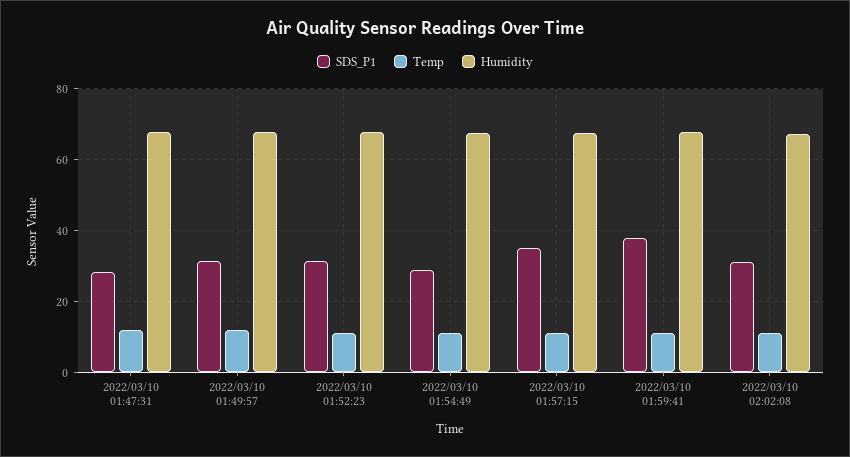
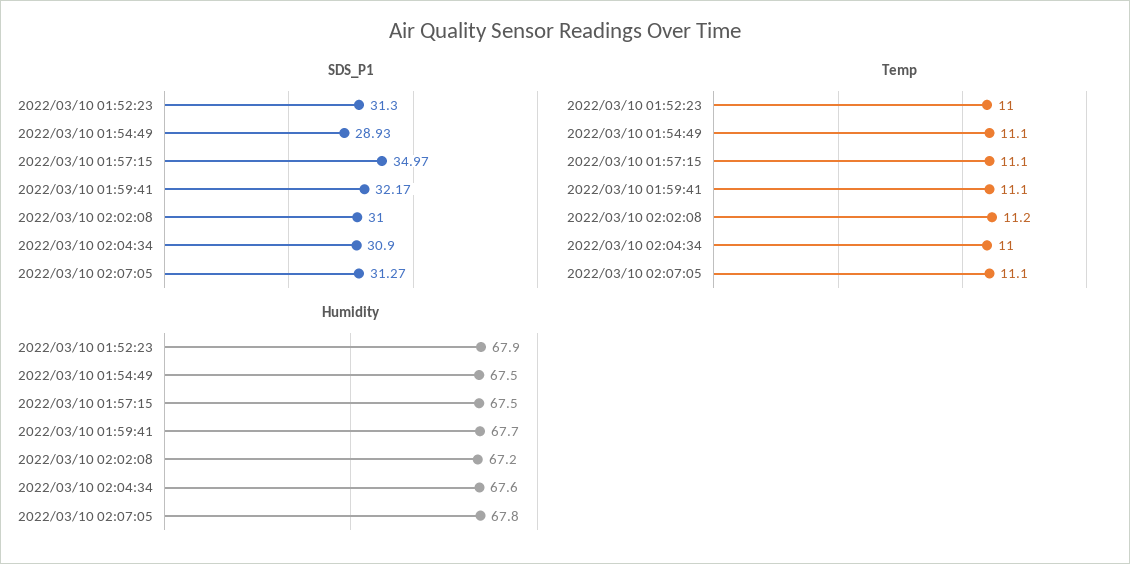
SDS_P1, 2022/03/10 01:47:31: 28 -> none
Temp, 2022/03/10 01:47:31: 12 -> none
Humidity, 2022/03/10 01:47:31: 68 -> none
SDS_P1, 2022/03/10 01:49:57: 32 -> none
Temp, 2022/03/10 01:49:57: 12 -> none
Humidity, 2022/03/10 01:49:57: 68 -> none
SDS_P1, 2022/03/10 01:59:41: 38 -> 32.17
SDS_P1, 2022/03/10 02:04:34: none -> 30.9
SDS_P1, 2022/03/10 02:07:05: none -> 31.27
Temp, 2022/03/10 02:04:34: none -> 11
Temp, 2022/03/10 02:07:05: none -> 11.1
Humidity, 2022/03/10 02:04:34: none -> 67.6
Humidity, 2022/03/10 02:07:05: none -> 67.8

